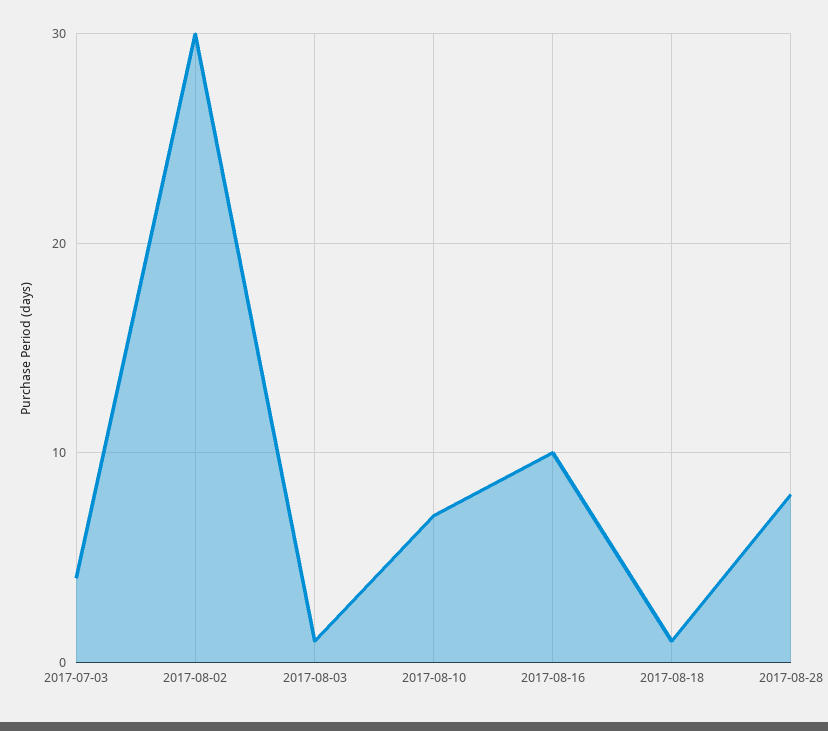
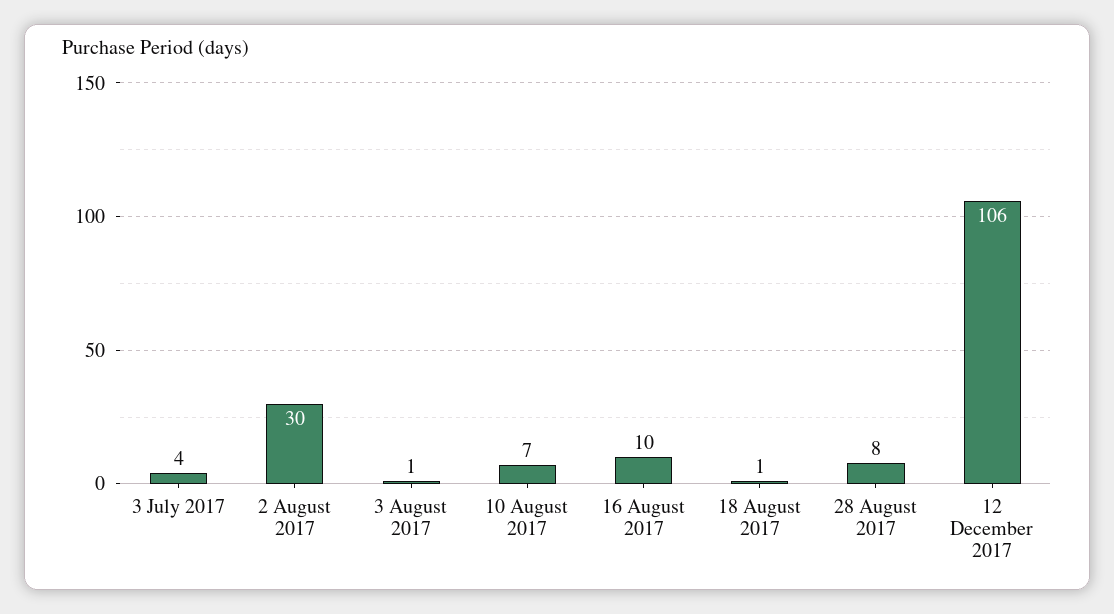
12 December 2017: none -> 106

